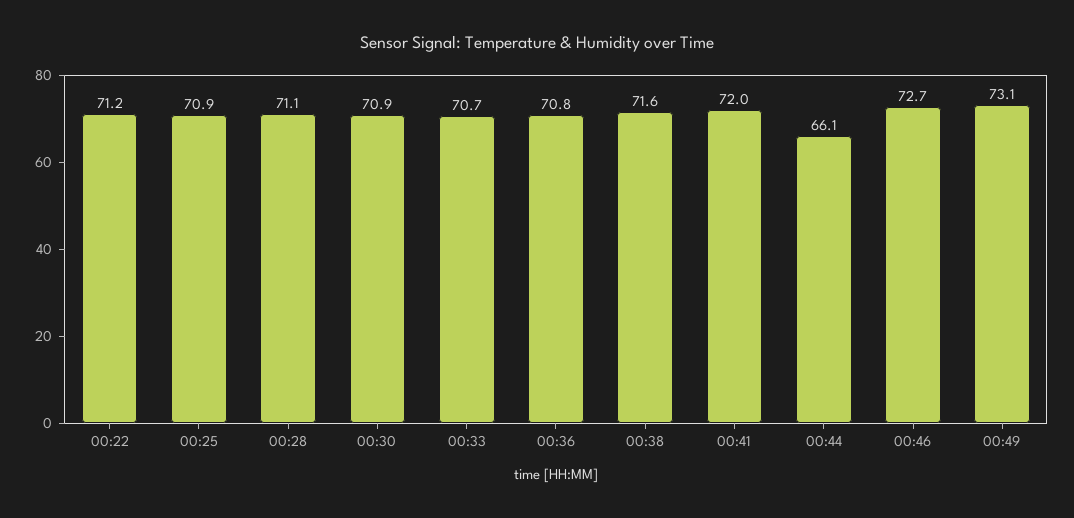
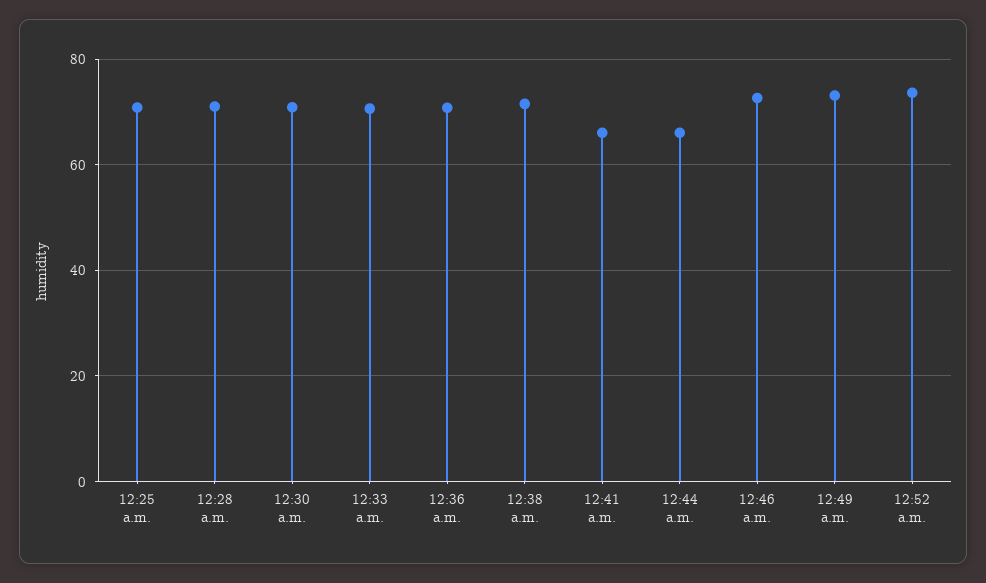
00:22: 71.2 -> none
00:41: 72 -> 66
12:52 a.m.: none -> 74

